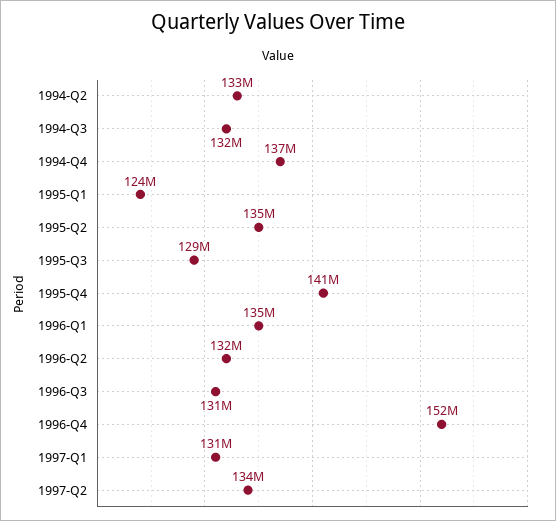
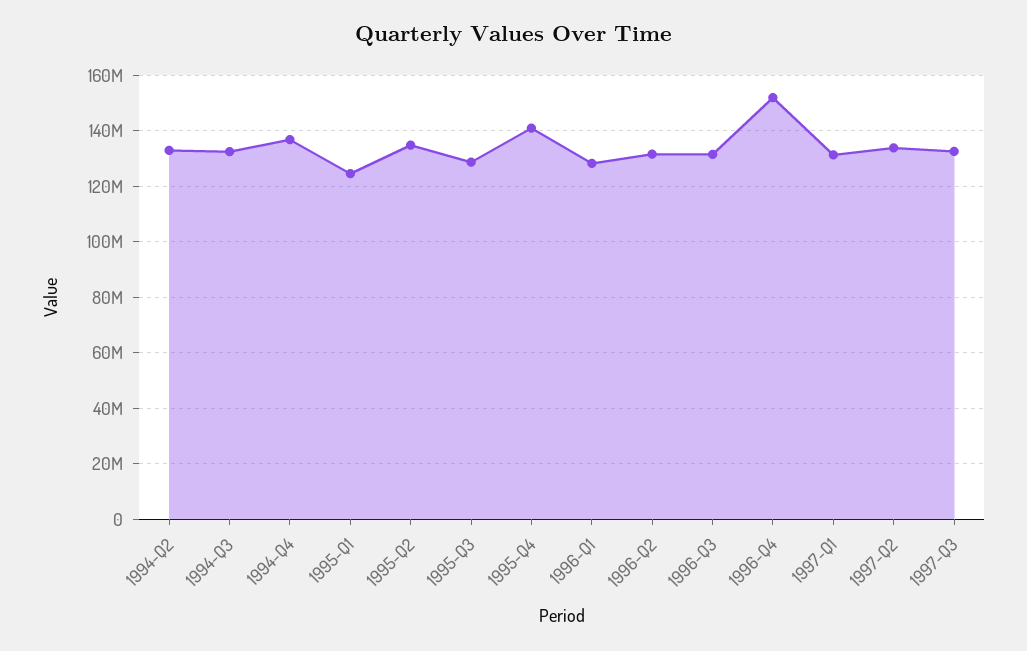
1996-Q1: 135000000 -> 127500000
1997-Q3: none -> 132500000

